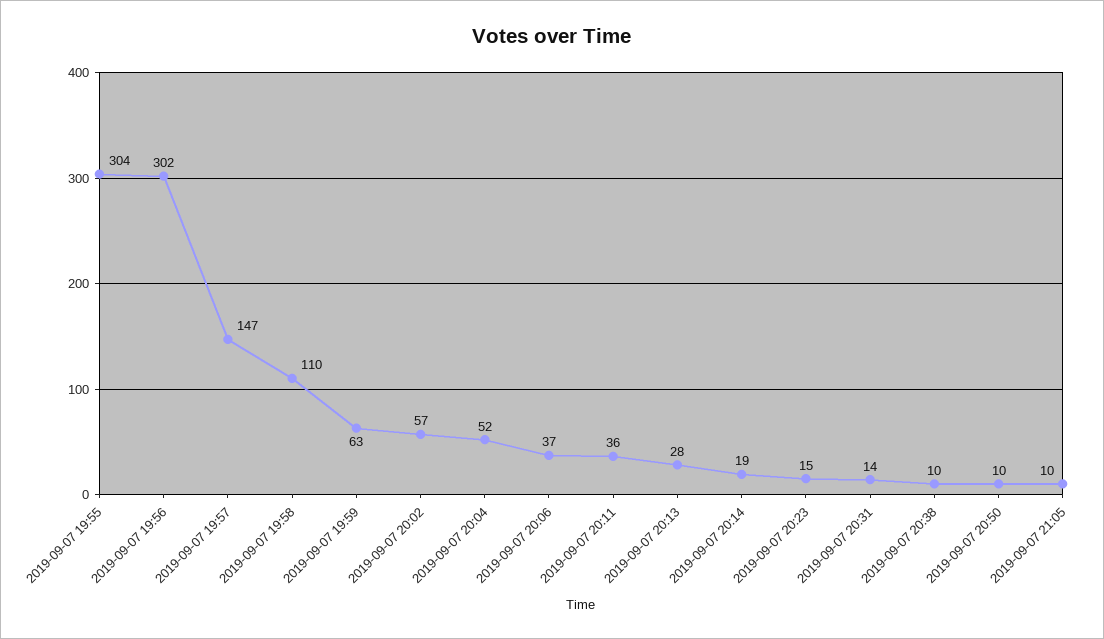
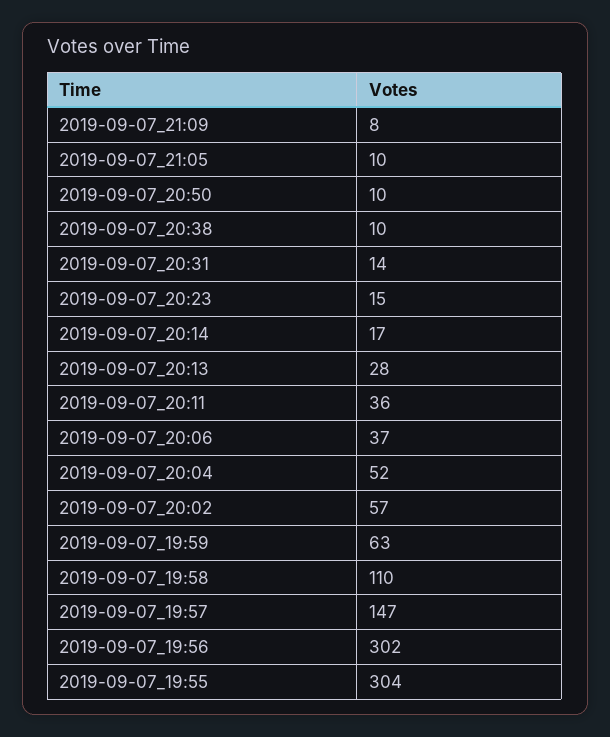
2019-09-07 20:14: 19 -> 17
2019-09-07_21:09: none -> 8

